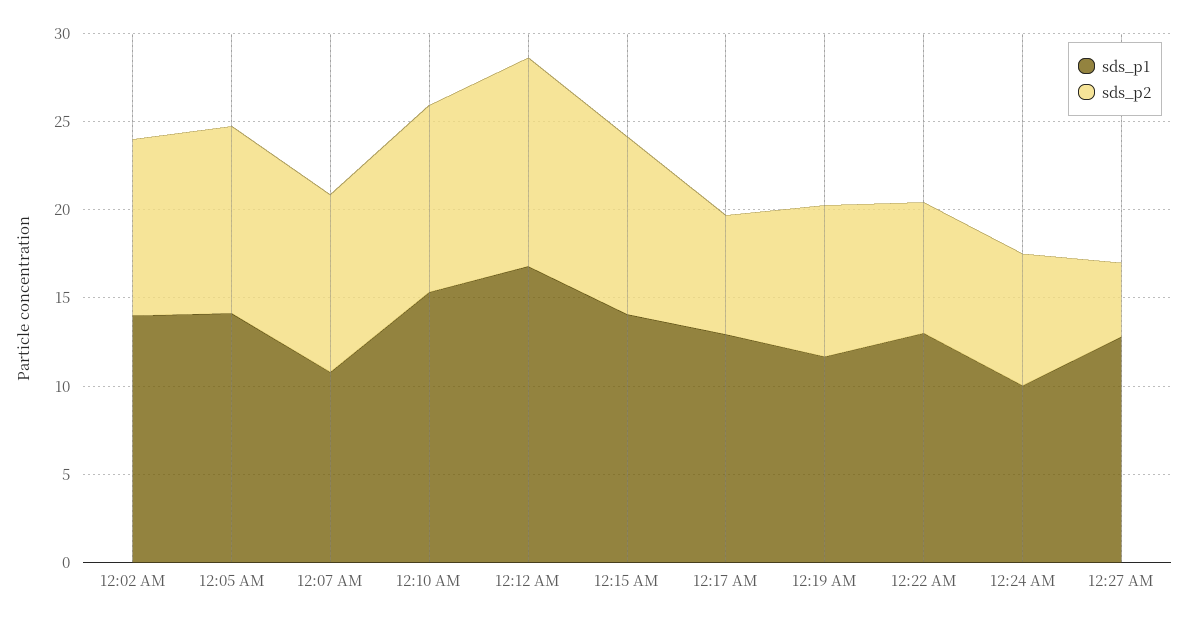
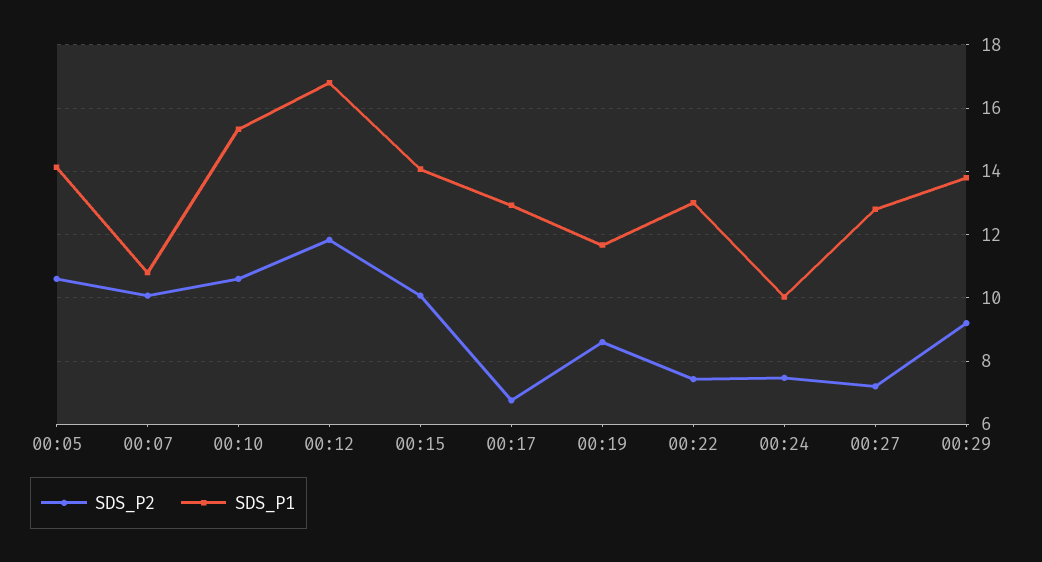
sds_p1, 12:02 AM: 14 -> none
sds_p2, 12:02 AM: 10 -> none
sds_p2, 12:27 AM: 4 -> 7.2
sds_p2, 00:29: none -> 9.2
sds_p1, 00:29: none -> 13.8

